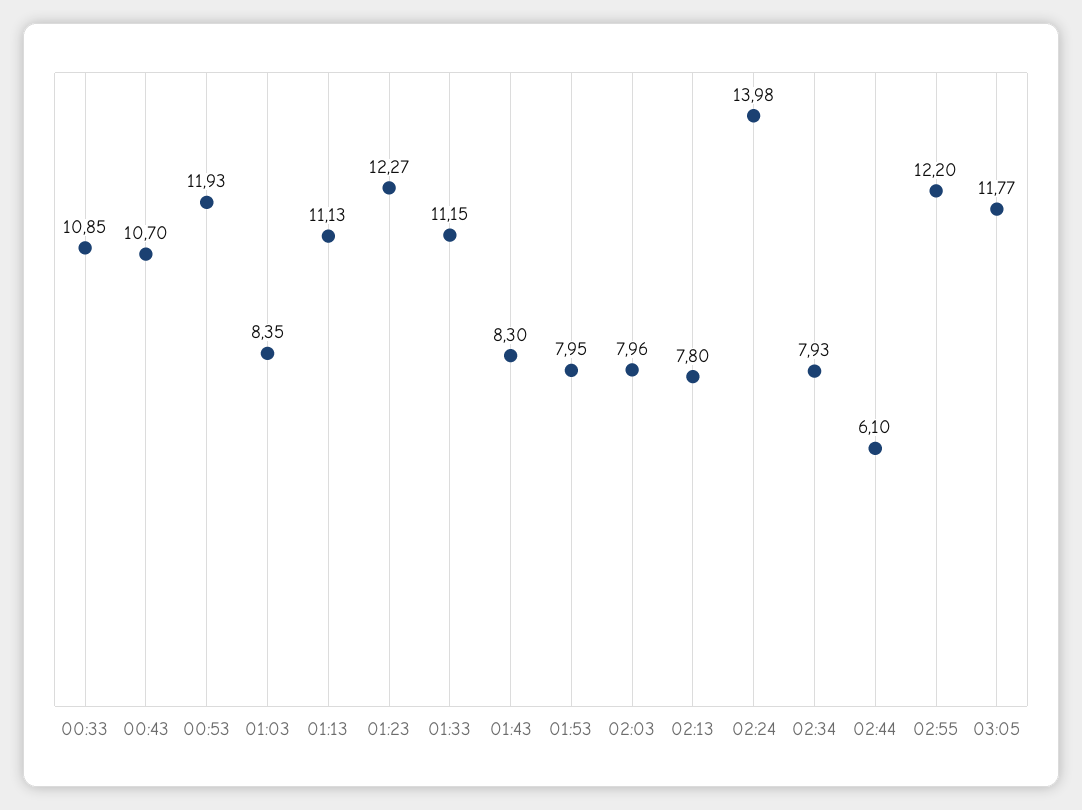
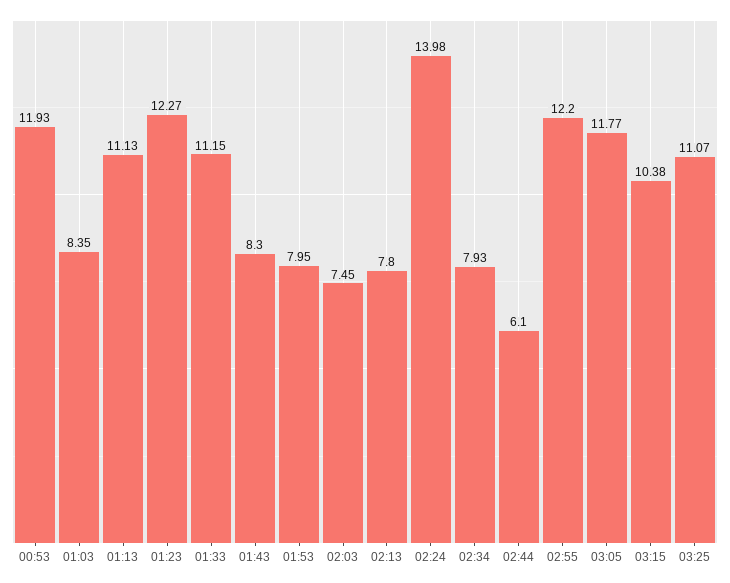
00:33: 10.85 -> none
00:43: 10.7 -> none
02:03: 7.96 -> 7.45
03:15: none -> 10.38
03:25: none -> 11.07

